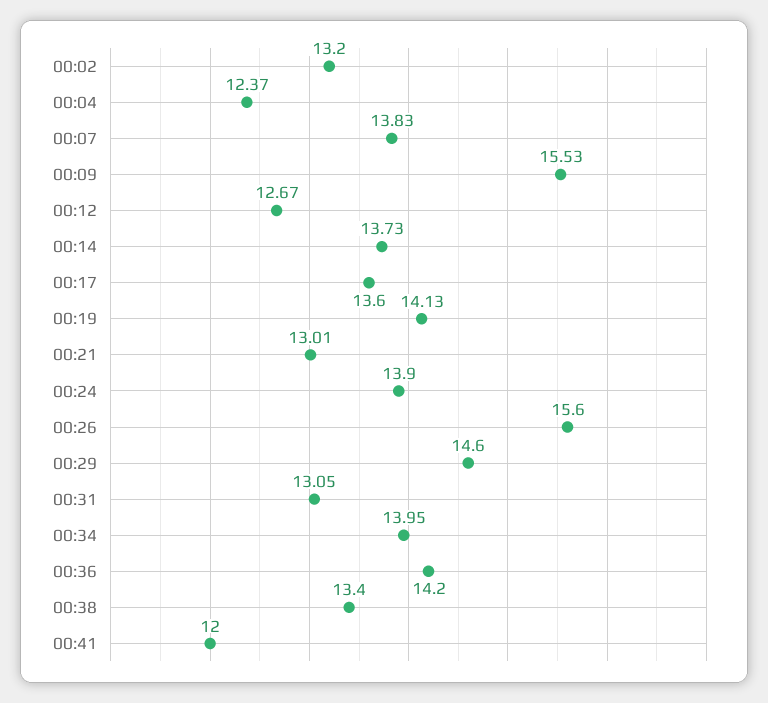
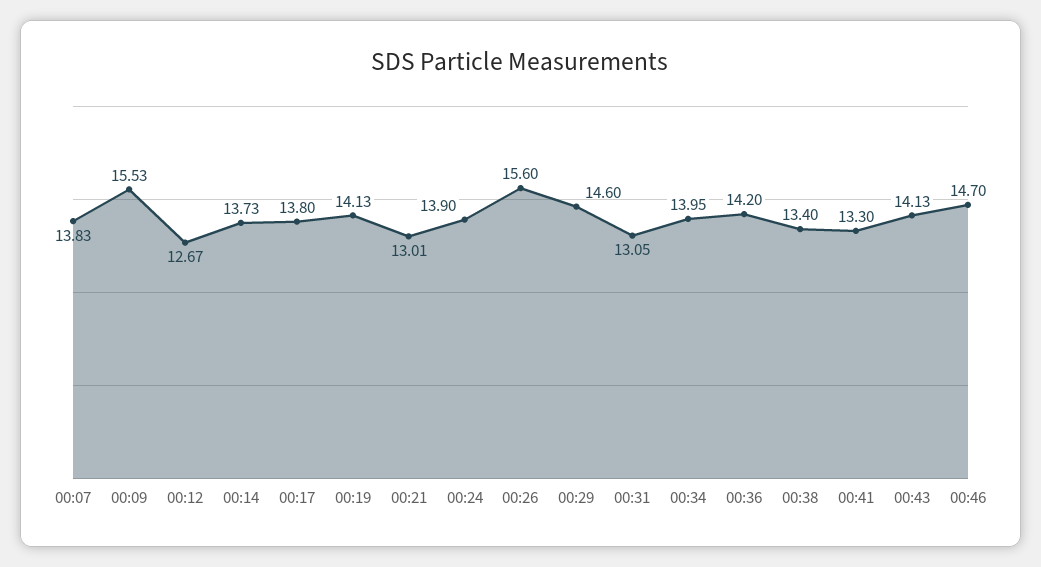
00:02: 13.2 -> none
00:04: 12.37 -> none
00:17: 13.6 -> 13.8
00:41: 12 -> 13.3
00:43: none -> 14.13
00:46: none -> 14.7

